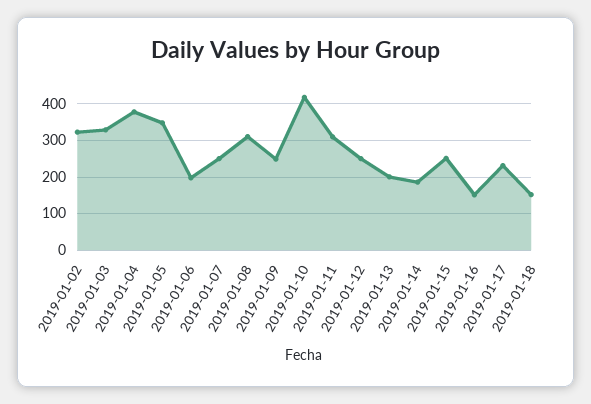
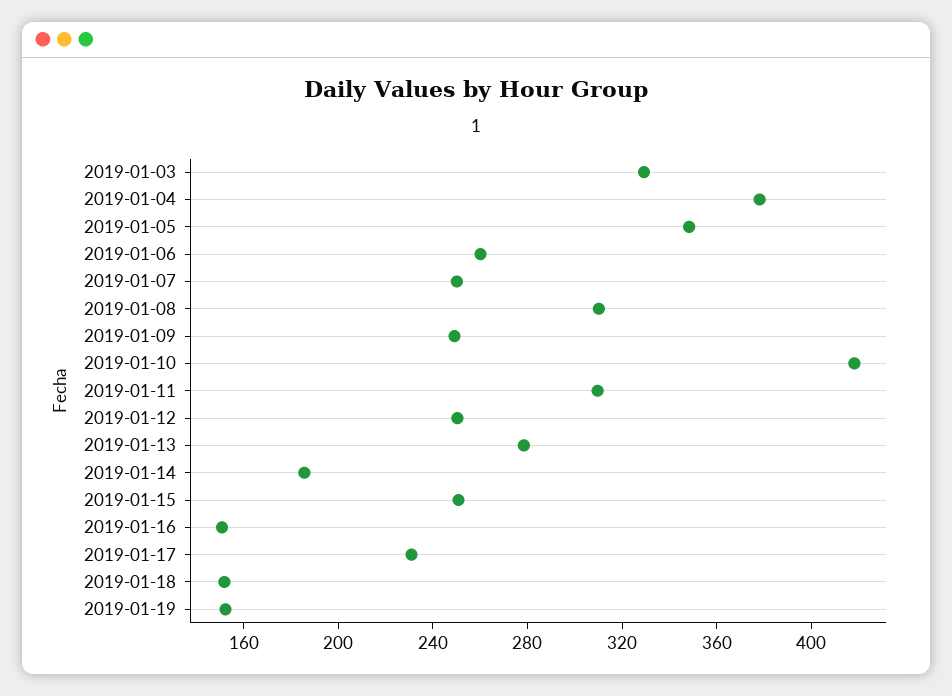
2019-01-02: 320 -> none
2019-01-06: 200 -> 260
2019-01-13: 200 -> 280
2019-01-19: none -> 150

